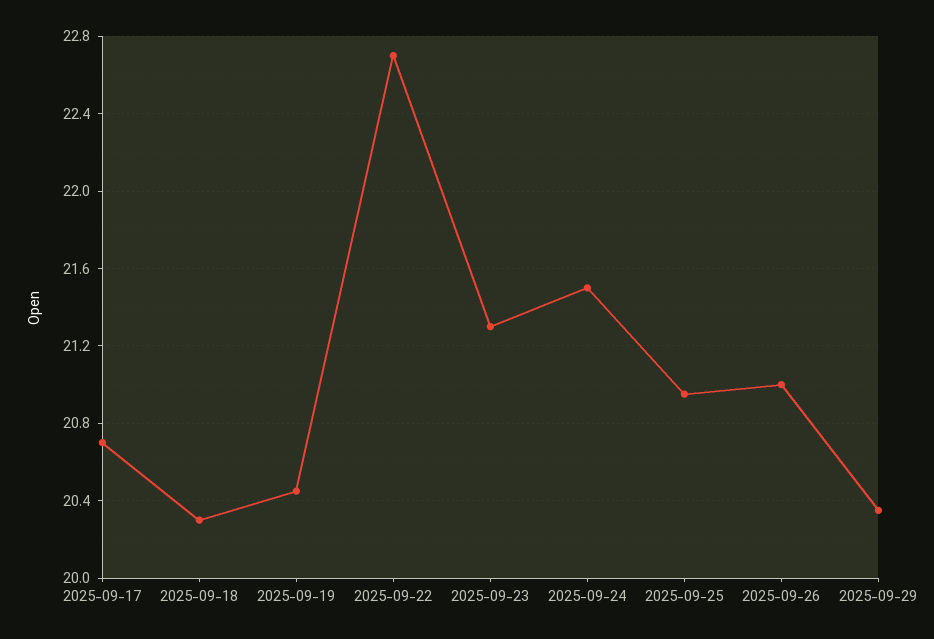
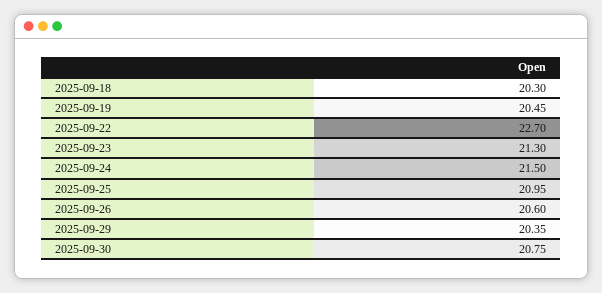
2025-09-17: 20.7 -> none
2025-09-26: 21 -> 20.6
2025-09-30: none -> 20.75

